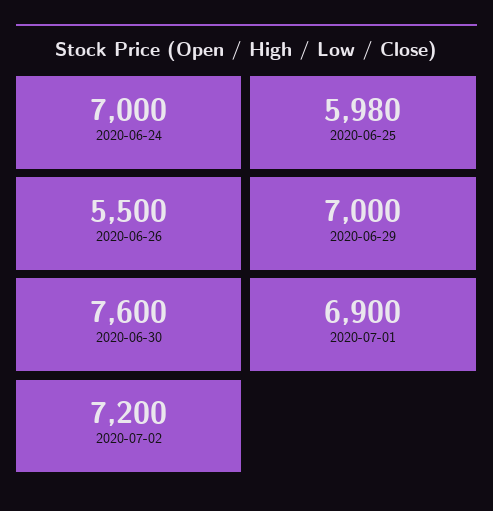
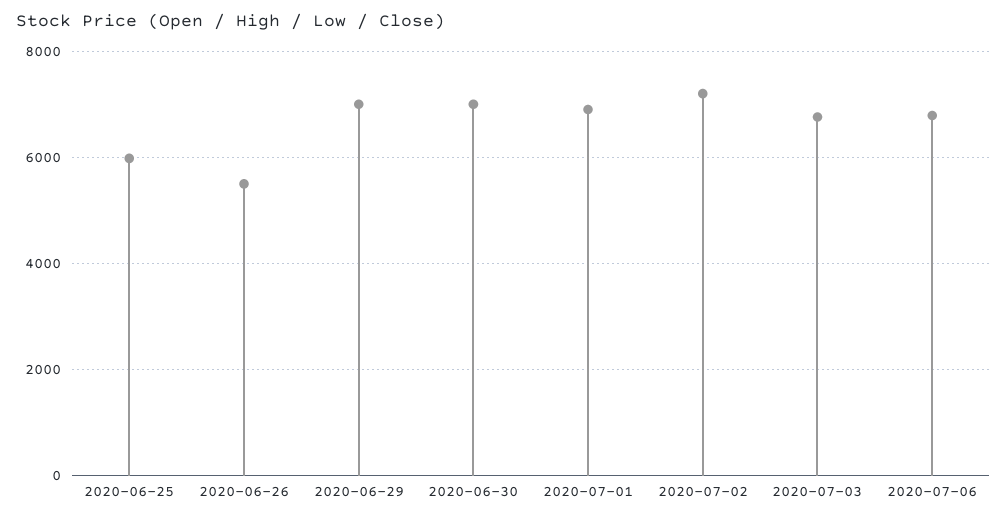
2020-06-24: 7000 -> none
2020-06-30: 7600 -> 7000
2020-07-03: none -> 6800
2020-07-06: none -> 6800

